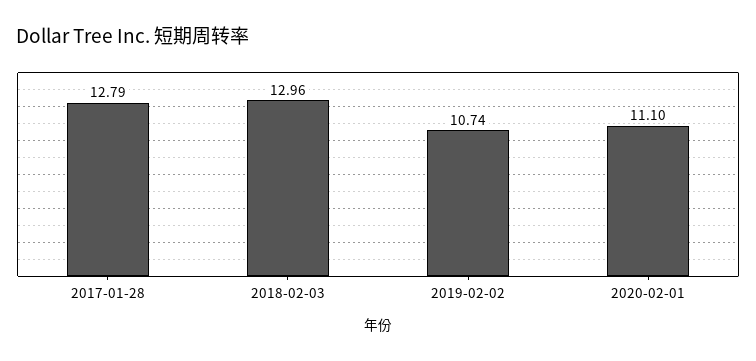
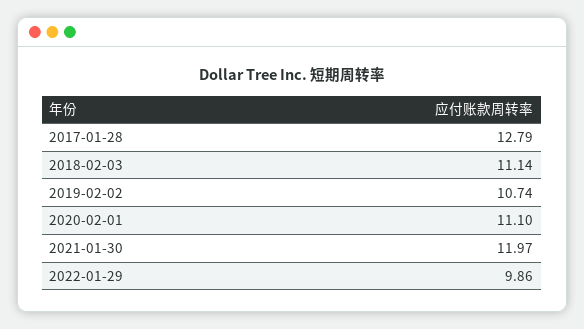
2018-02-03: 12.96 -> 11.14
2021-01-30: none -> 11.97
2022-01-29: none -> 9.86

